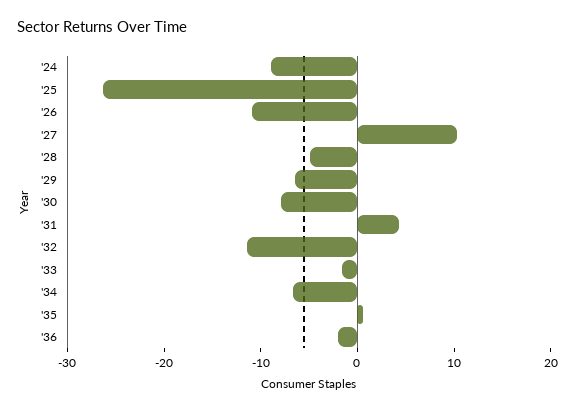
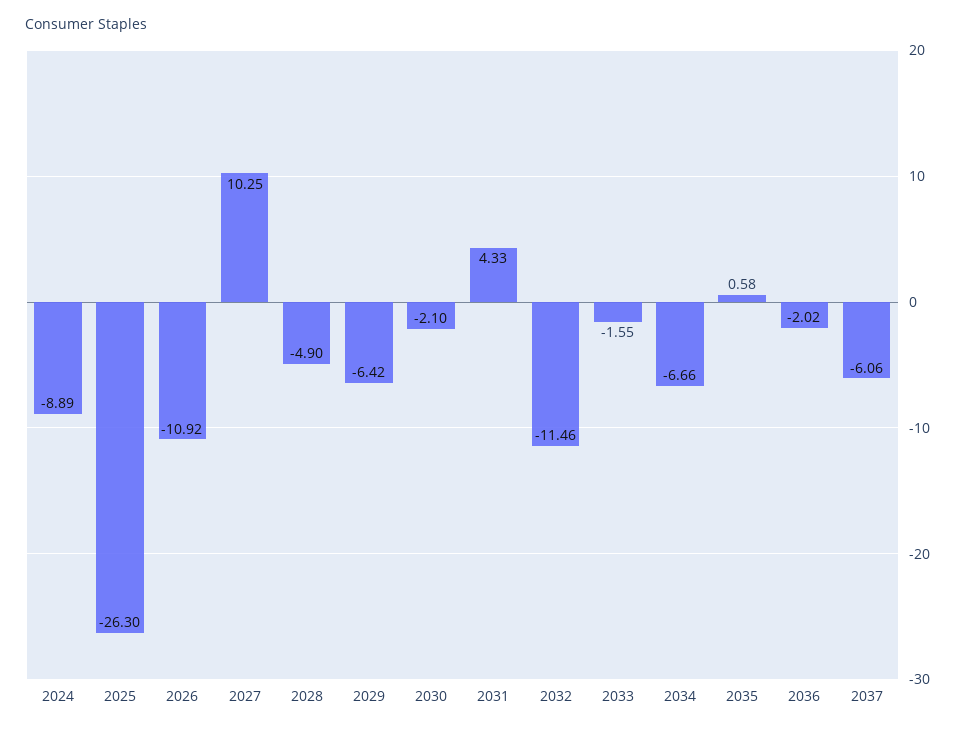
'30: -8 -> -2.1
2037: none -> -6.06

